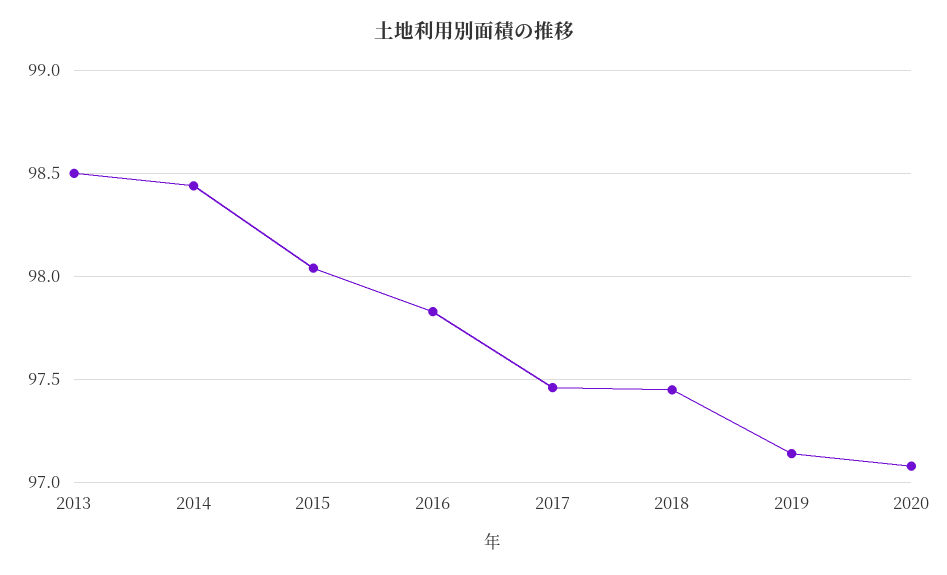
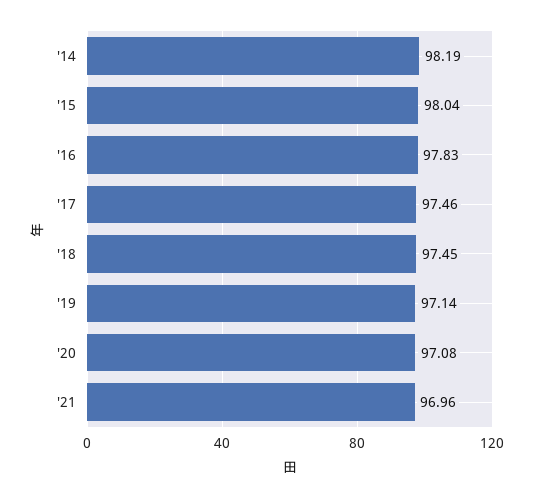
2013: 98.5 -> none
2014: 98.45 -> 98.19
'21: none -> 96.96

